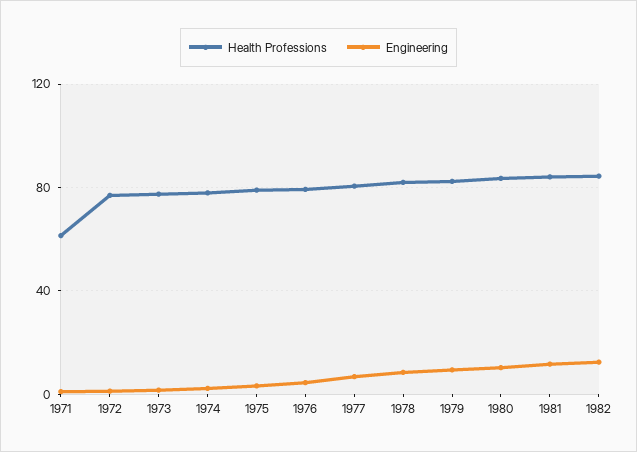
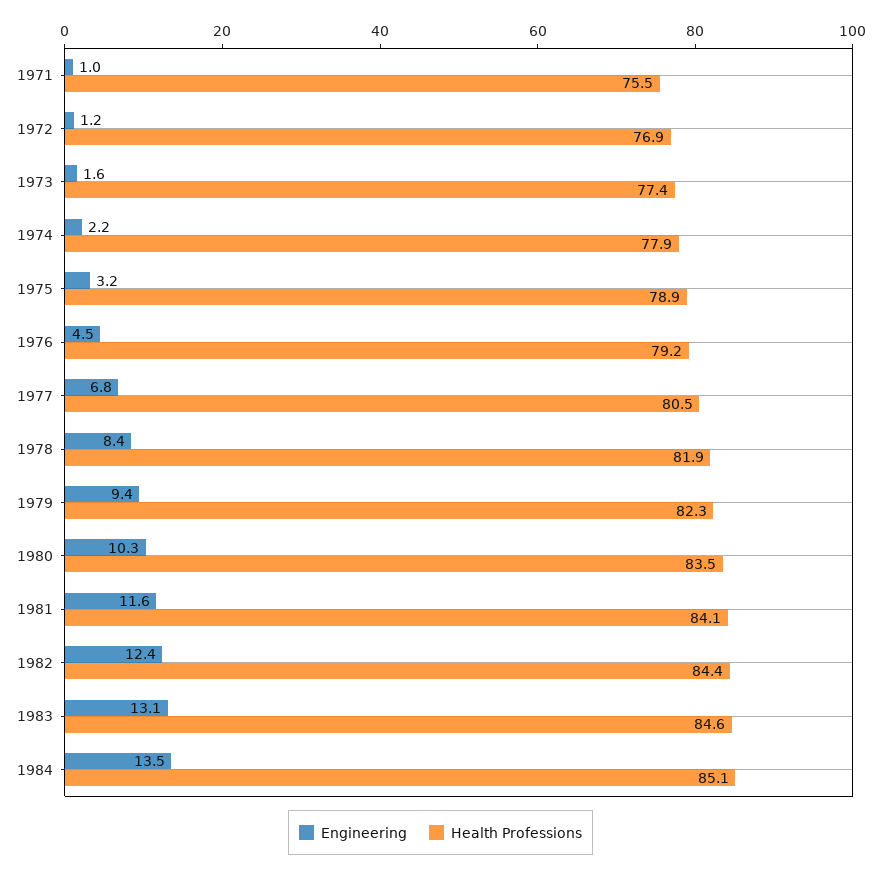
Health Professions, 1971: 60 -> 75.5
Engineering, 1983: none -> 13.1
Health Professions, 1983: none -> 84.6
Engineering, 1984: none -> 13.5
Health Professions, 1984: none -> 85.1

